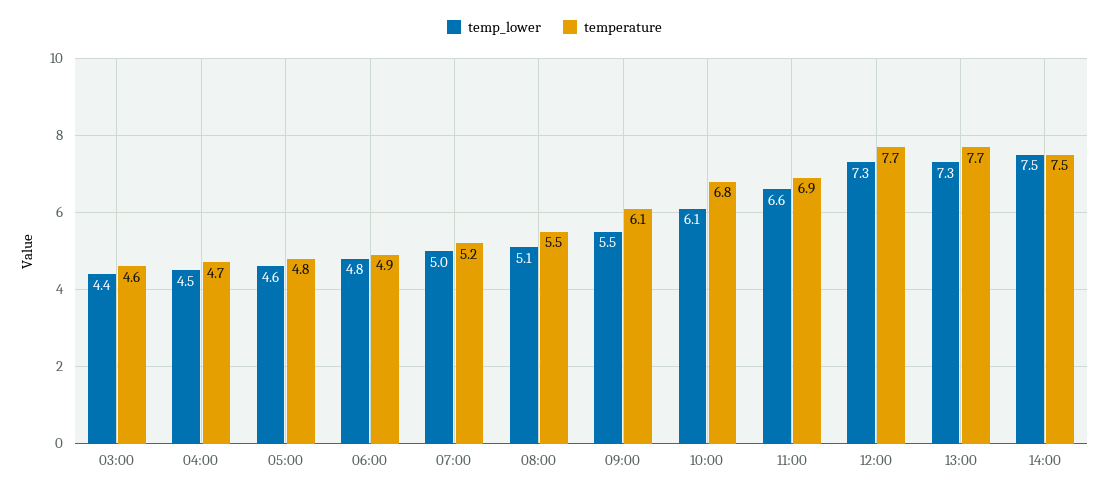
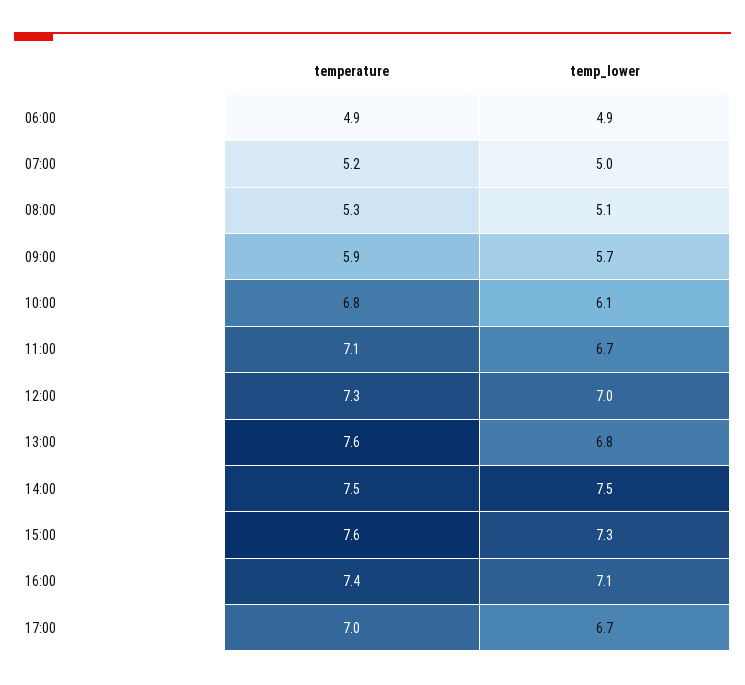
temp_lower, 03:00: 4.4 -> none
temperature, 03:00: 4.6 -> none
temp_lower, 04:00: 4.5 -> none
temperature, 04:00: 4.7 -> none
temp_lower, 05:00: 4.6 -> none
temperature, 05:00: 4.8 -> none
temp_lower, 06:00: 4.8 -> 4.9
temperature, 08:00: 5.5 -> 5.3
temp_lower, 09:00: 5.5 -> 5.7
temperature, 09:00: 6.1 -> 5.9
temp_lower, 11:00: 6.6 -> 6.7
temperature, 11:00: 6.9 -> 7.1
temp_lower, 12:00: 7.3 -> 7
temperature, 12:00: 7.7 -> 7.3
temp_lower, 13:00: 7.3 -> 6.8
temperature, 13:00: 7.7 -> 7.6
temperature, 15:00: none -> 7.6
temp_lower, 15:00: none -> 7.3
temperature, 16:00: none -> 7.4
temp_lower, 16:00: none -> 7.1
temperature, 17:00: none -> 7
temp_lower, 17:00: none -> 6.7

